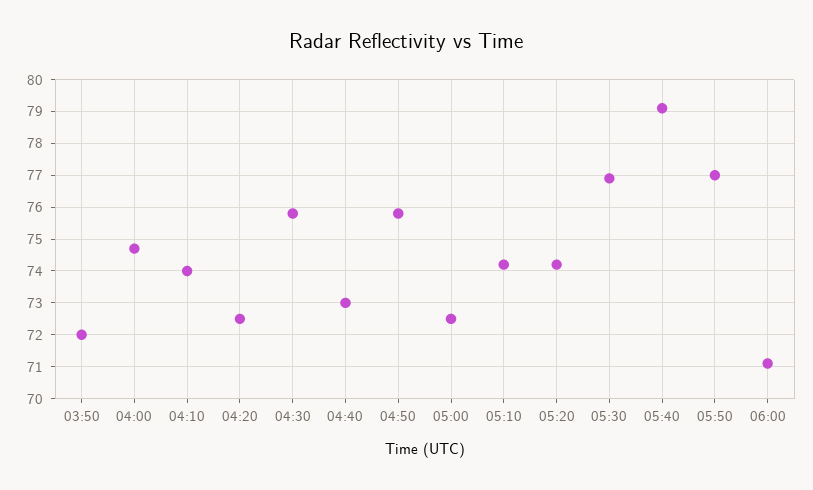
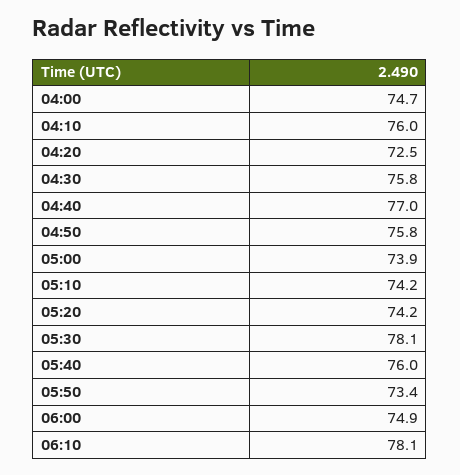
03:50: 72 -> none
04:10: 74 -> 76
04:40: 73 -> 77
05:00: 72.5 -> 73.9
05:30: 77 -> 78.1
05:40: 79 -> 76
05:50: 77 -> 73.4
06:00: 71 -> 74.9
06:10: none -> 78.1

